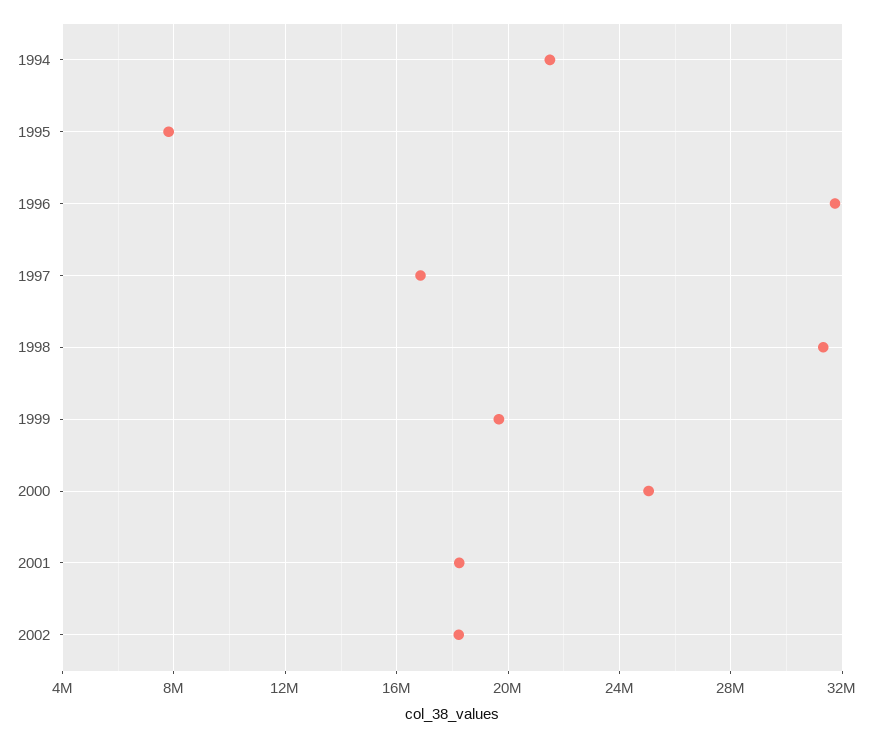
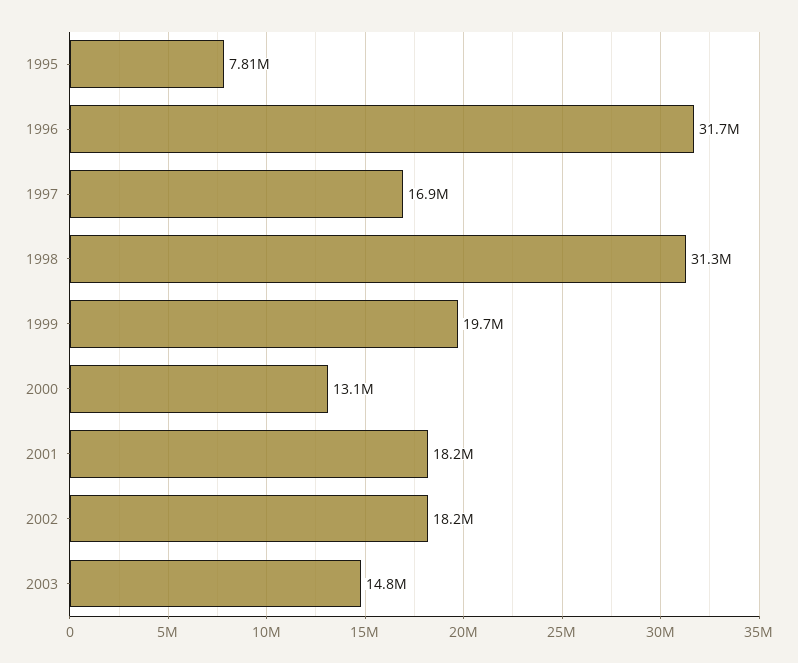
1994: 21500000 -> none
2000: 25000000 -> 13100000
2003: none -> 14800000

